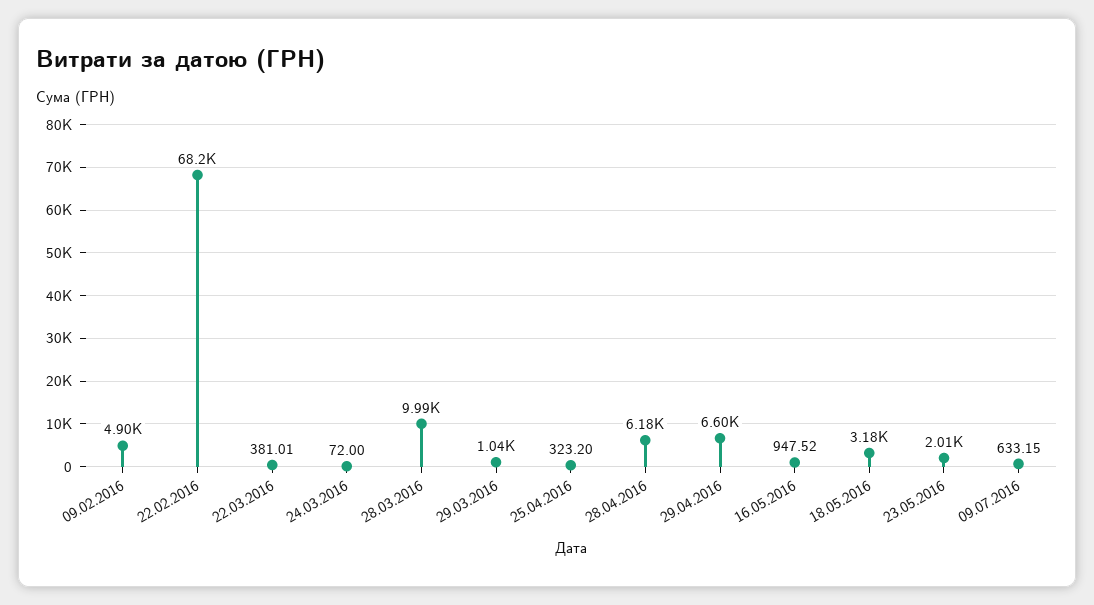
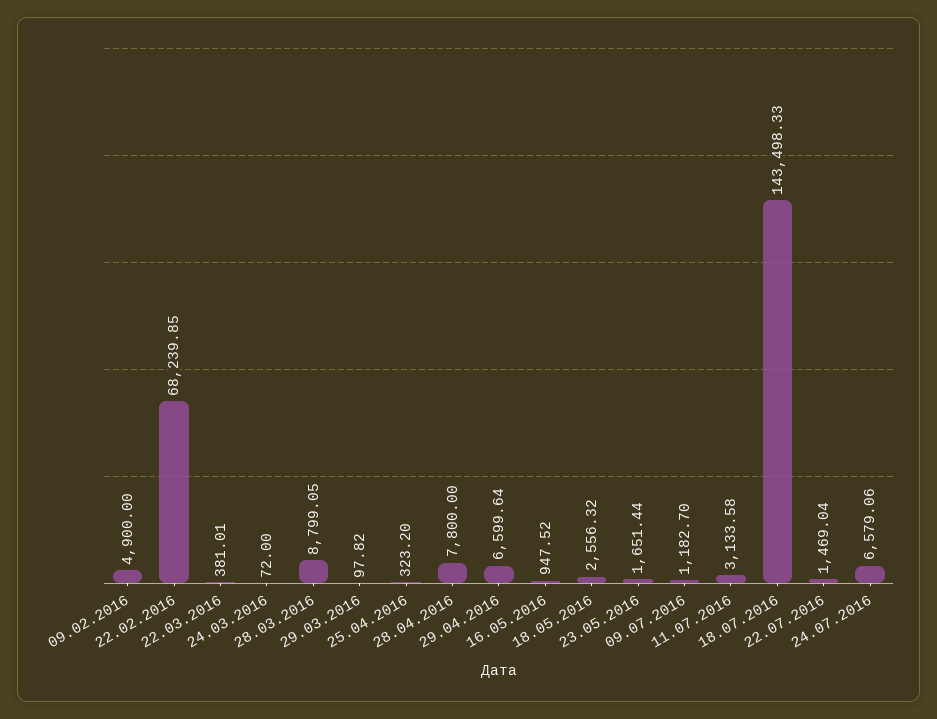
28.03.2016: 9990 -> 8799.05
29.03.2016: 1040 -> 97.82
28.04.2016: 6180 -> 7800
18.05.2016: 3180 -> 2556.32
23.05.2016: 2010 -> 1651.44
09.07.2016: 633.15 -> 1182.7
11.07.2016: none -> 3133.58
18.07.2016: none -> 143498.33
22.07.2016: none -> 1469.04
24.07.2016: none -> 6579.06

